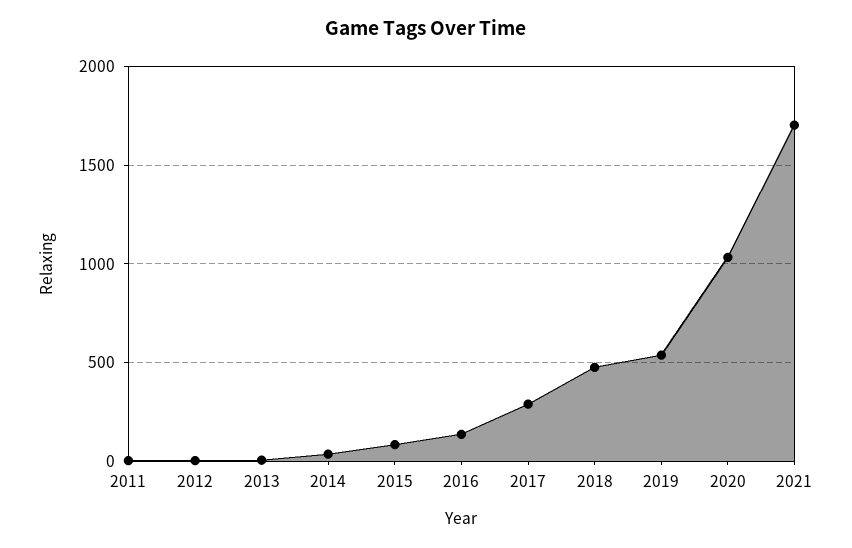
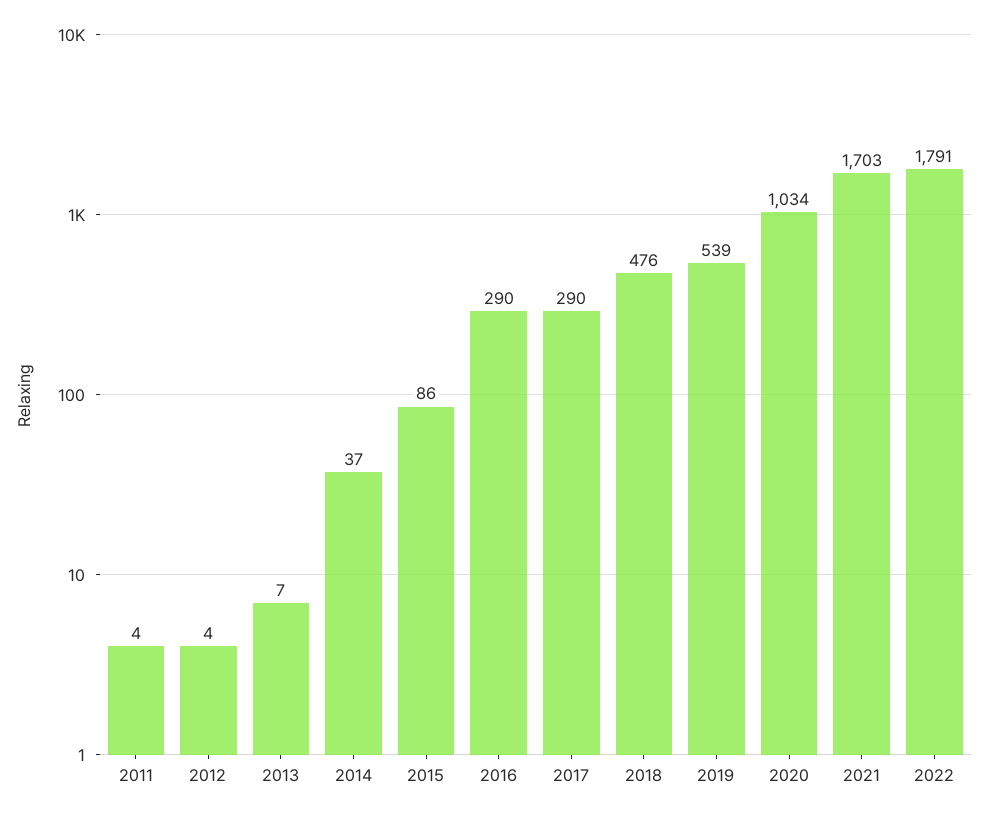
2016: 150 -> 290
2022: none -> 1791

